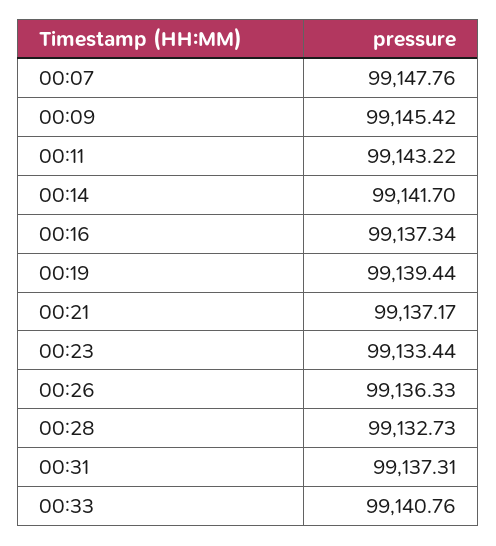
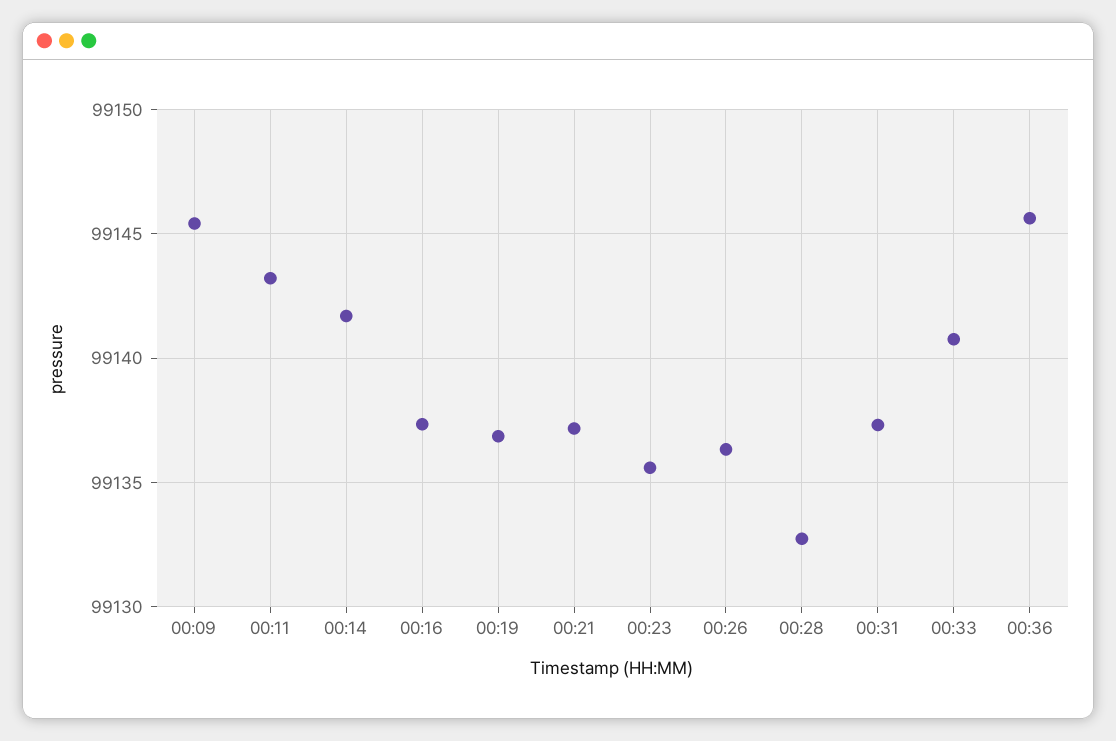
00:07: 99147.76 -> none
00:19: 99139.44 -> 99137
00:23: 99133.44 -> 99135.5
00:36: none -> 99145.5

